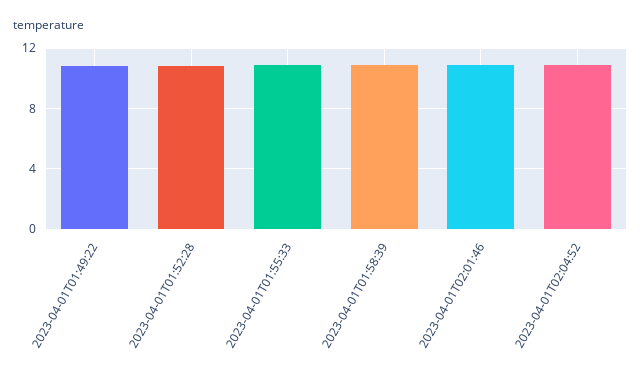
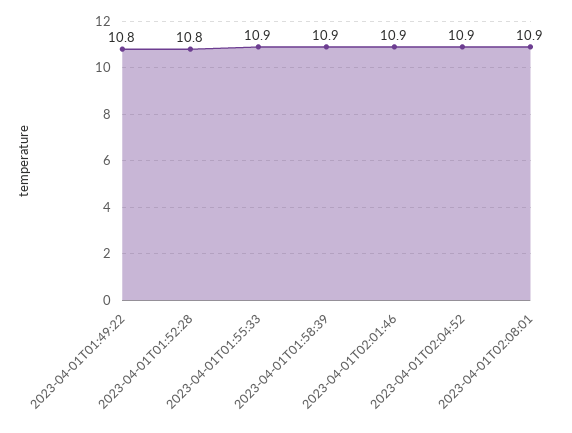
2023-04-01T02:08:01: none -> 10.9

